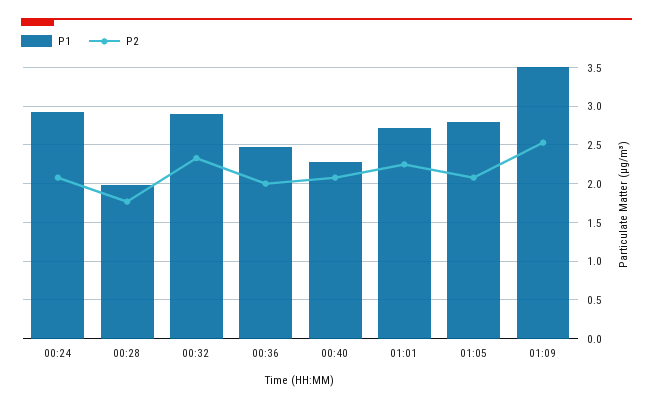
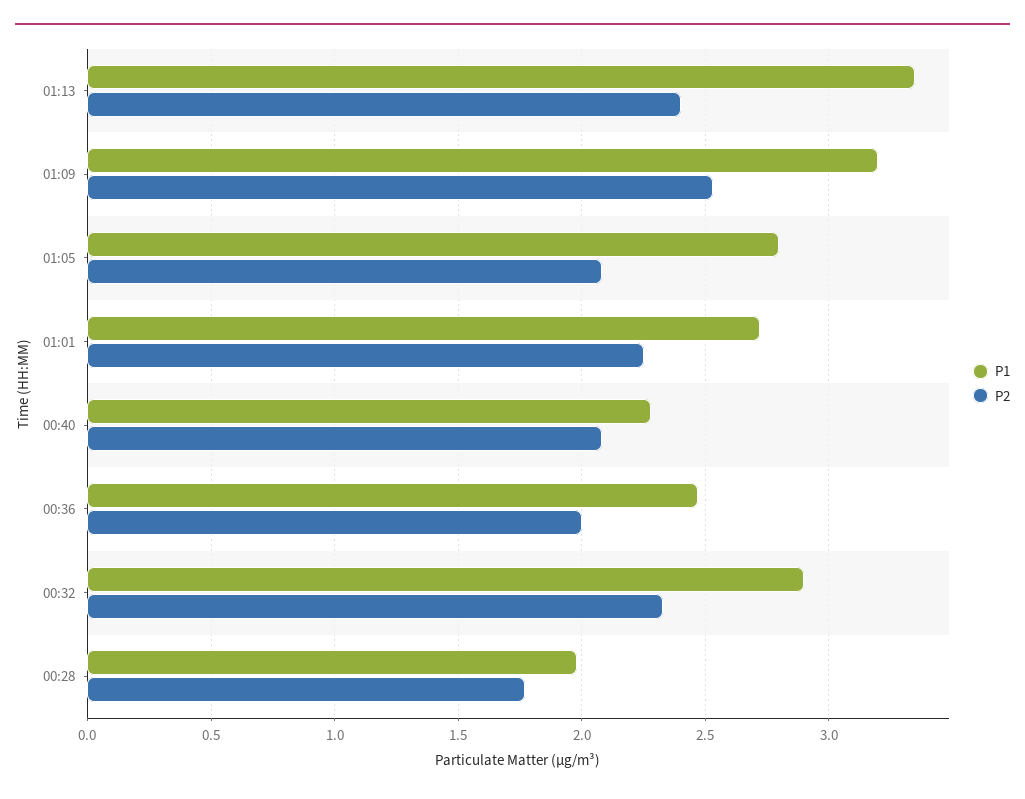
P1, 00:24: 2.9 -> none
P2, 00:24: 2.1 -> none
P1, 01:09: 3.5 -> 3.2
P1, 01:13: none -> 3.35
P2, 01:13: none -> 2.4

